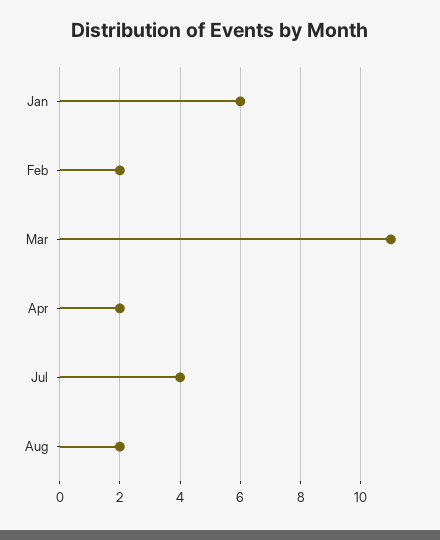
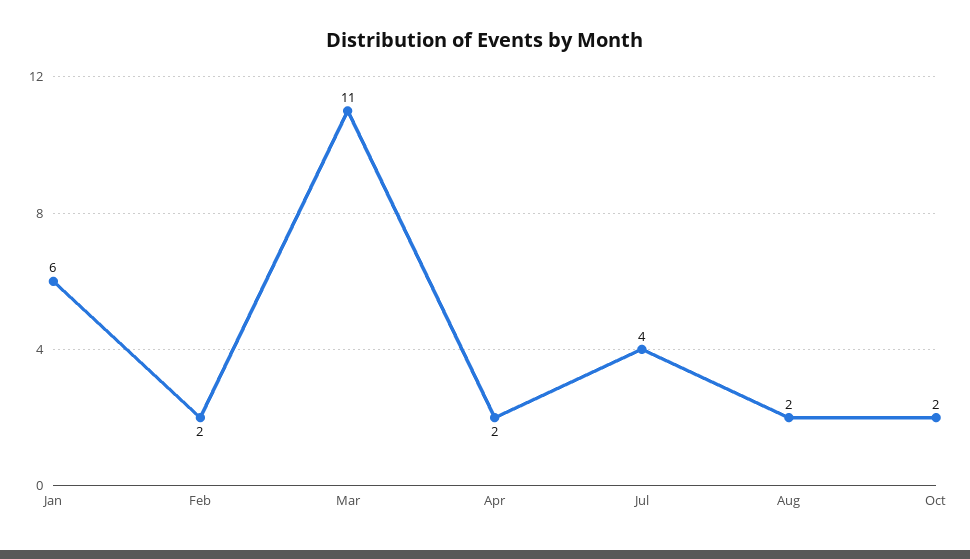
Oct: none -> 2

